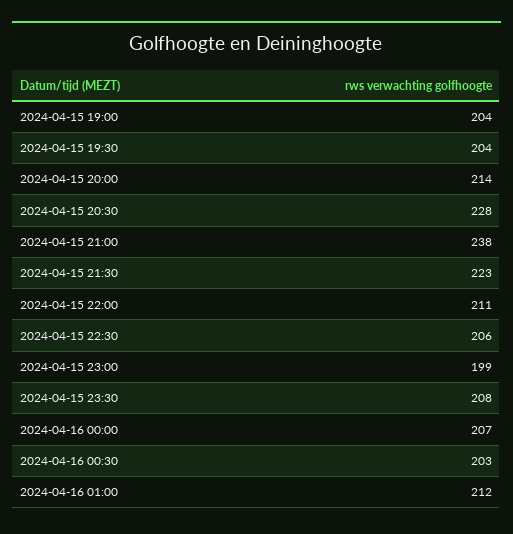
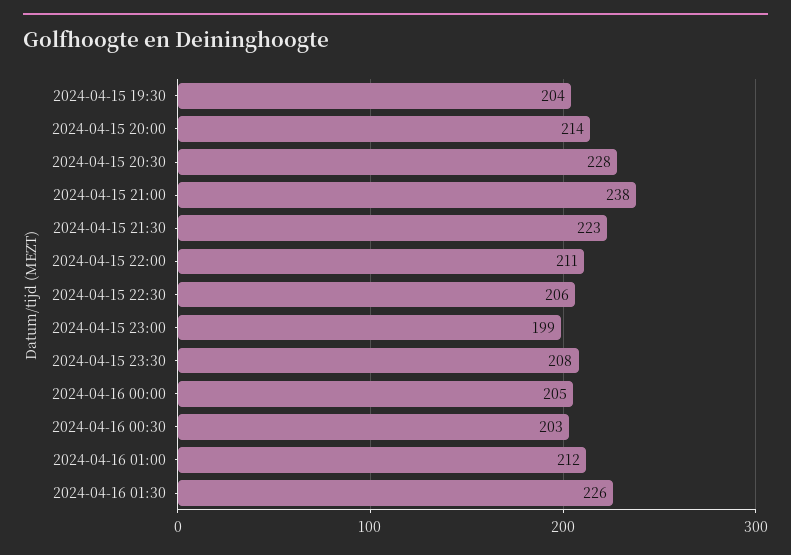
2024-04-15 19:00: 204 -> none
2024-04-16 00:00: 207 -> 205
2024-04-16 01:30: none -> 226

